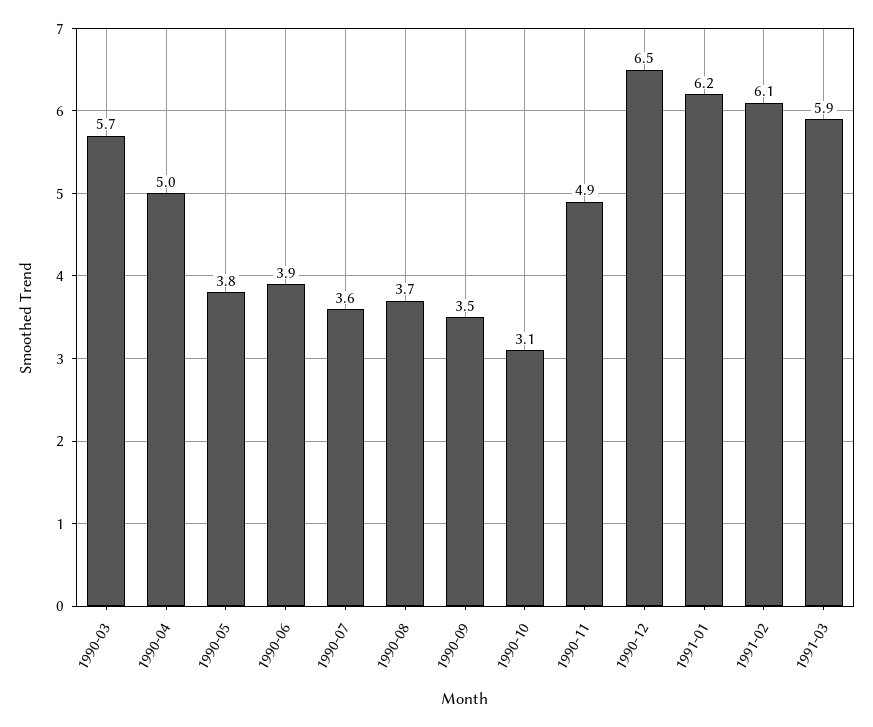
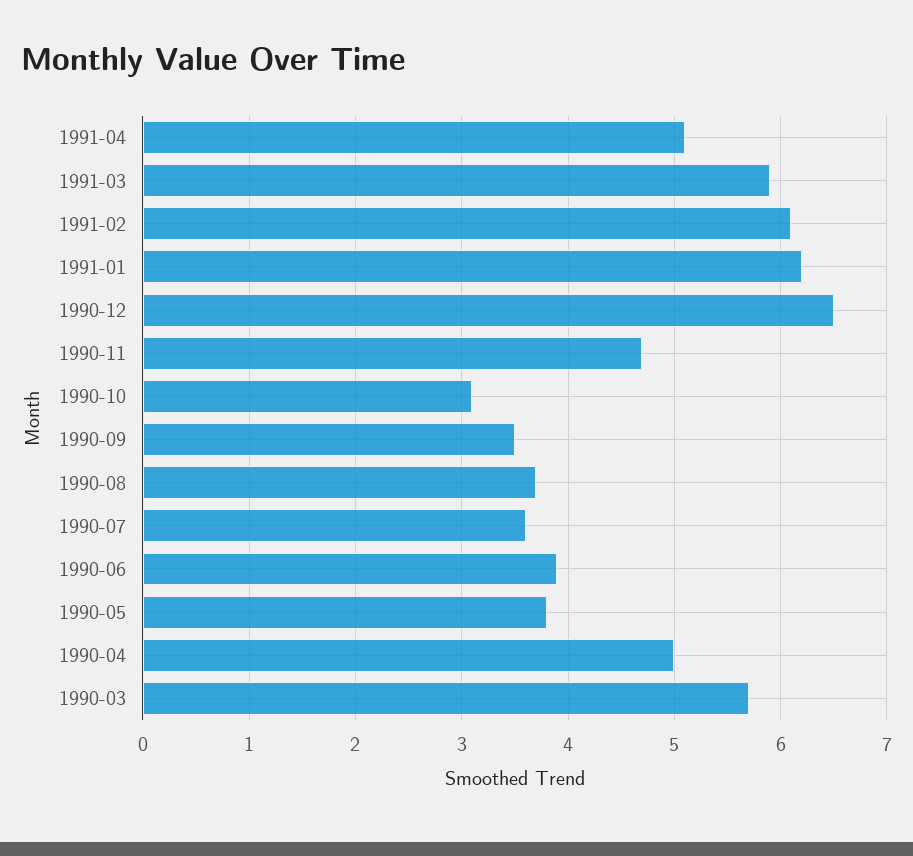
1990-11: 4.9 -> 4.7
1991-04: none -> 5.1

